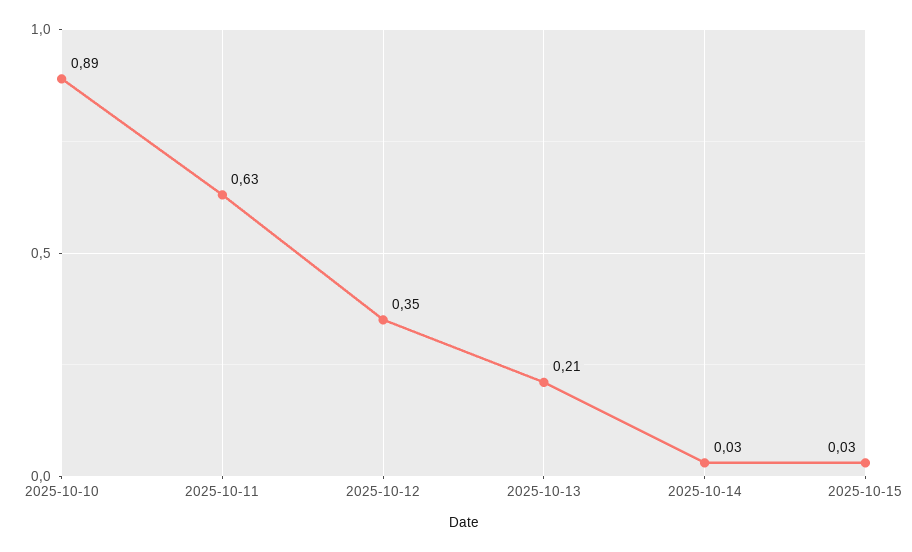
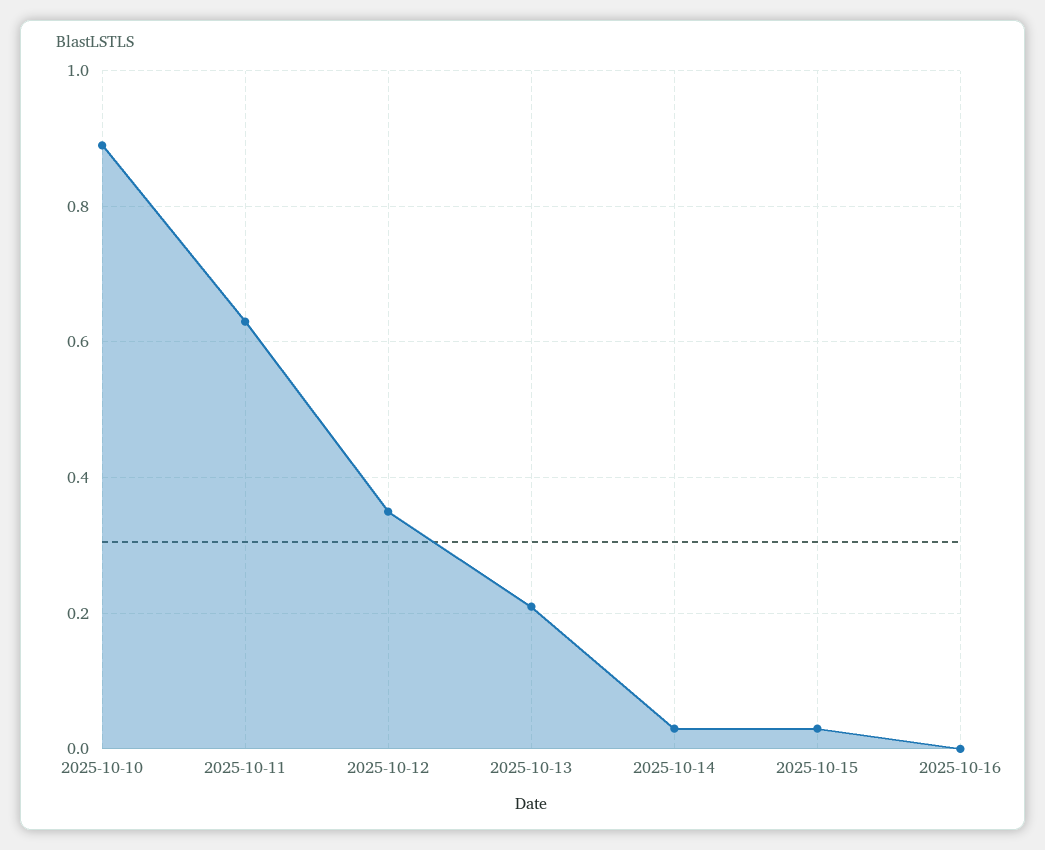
2025-10-16: none -> 0

